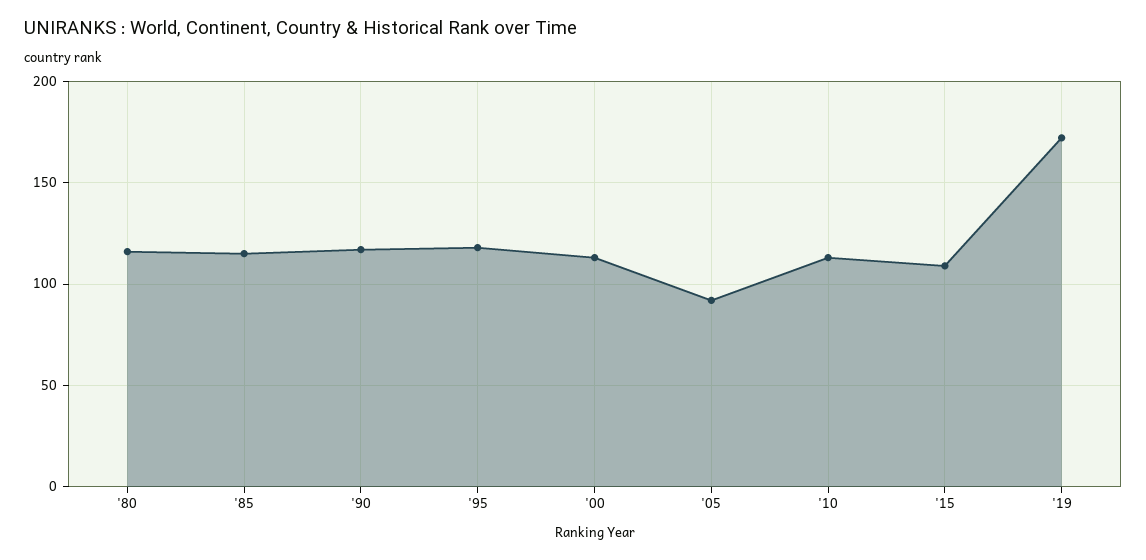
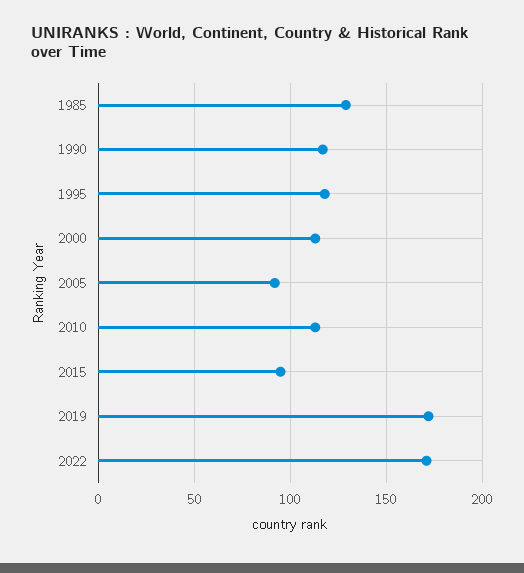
'80: 115 -> none
'85: 115 -> 130
'15: 110 -> 95
2022: none -> 170

